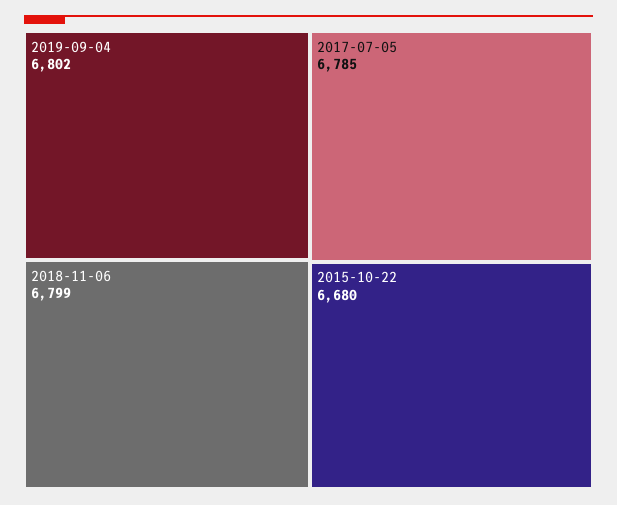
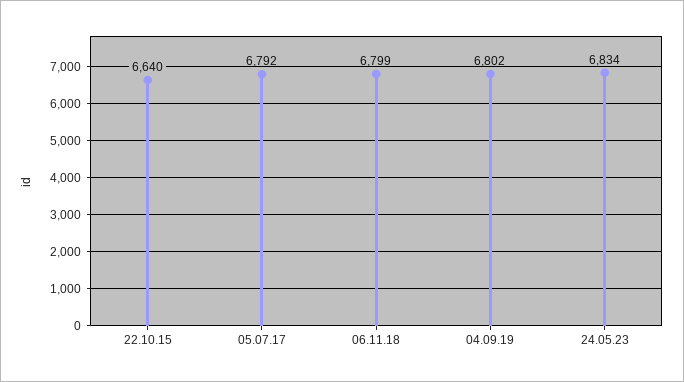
2017-07-05: 6785 -> 6792
2015-10-22: 6680 -> 6640
24.05.23: none -> 6834

